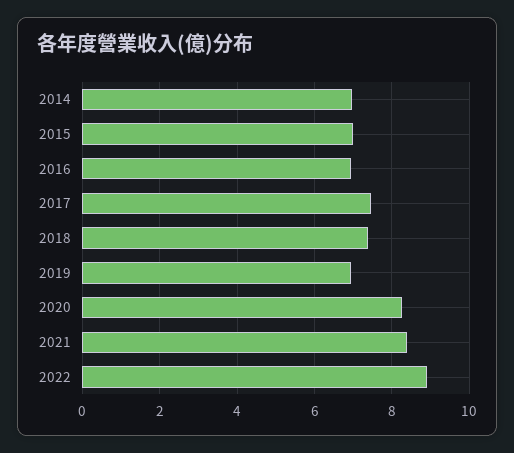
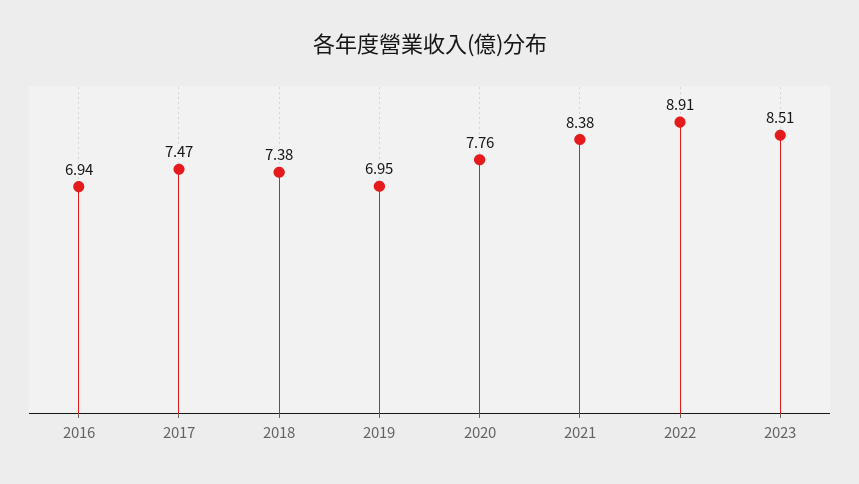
2014: 7 -> none
2015: 7 -> none
2020: 8.2 -> 7.76
2023: none -> 8.51

